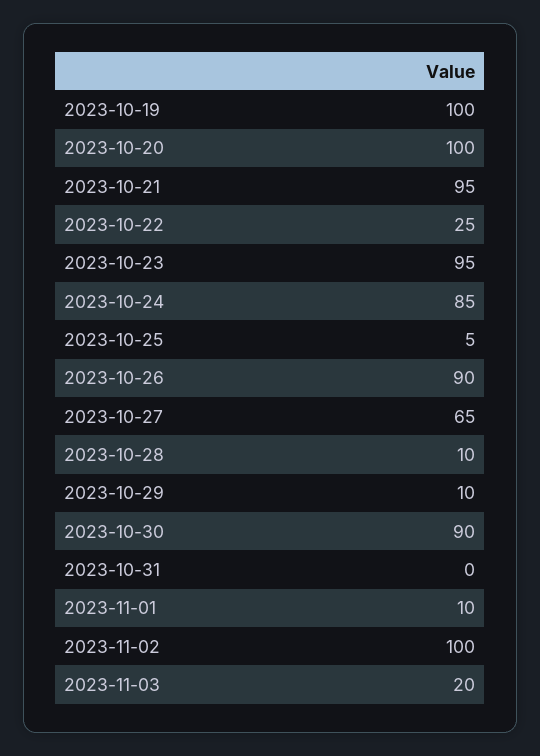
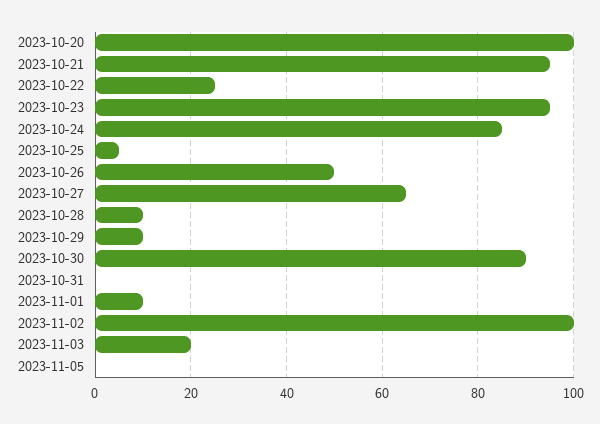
2023-10-19: 100 -> none
2023-10-26: 90 -> 50
2023-11-05: none -> 0

